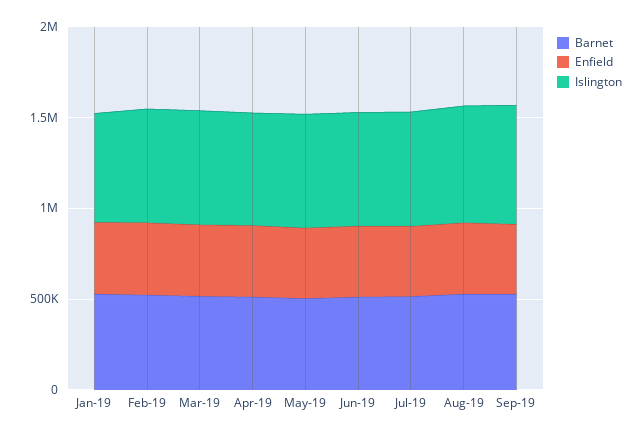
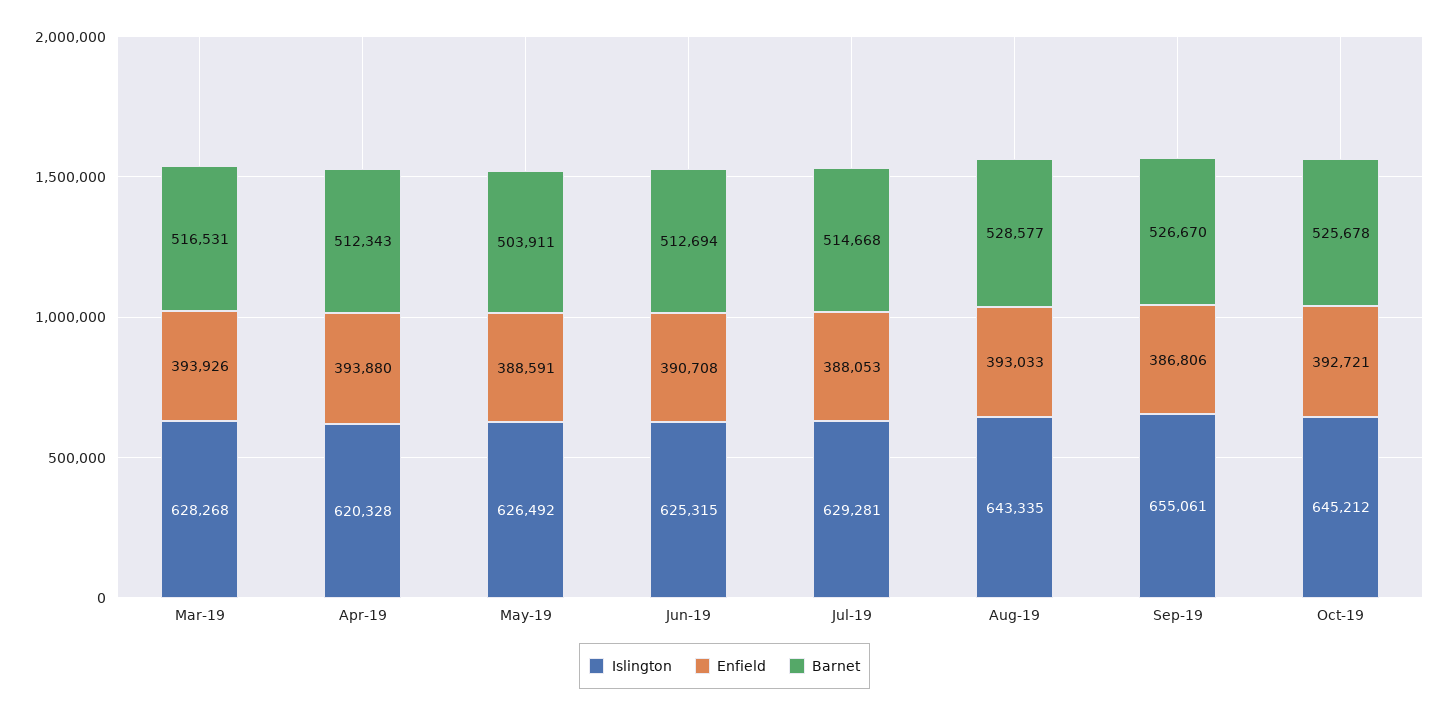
Barnet, Jan-19: 500000 -> none
Enfield, Jan-19: 400000 -> none
Islington, Jan-19: 600000 -> none
Barnet, Feb-19: 500000 -> none
Enfield, Feb-19: 400000 -> none
Islington, Feb-19: 600000 -> none
Islington, Oct-19: none -> 645212
Enfield, Oct-19: none -> 392721
Barnet, Oct-19: none -> 525678

